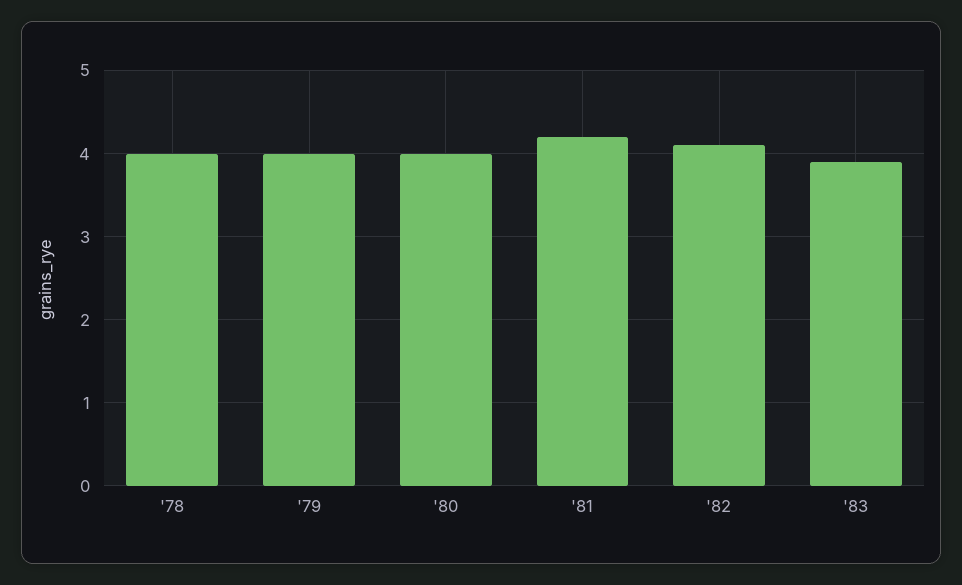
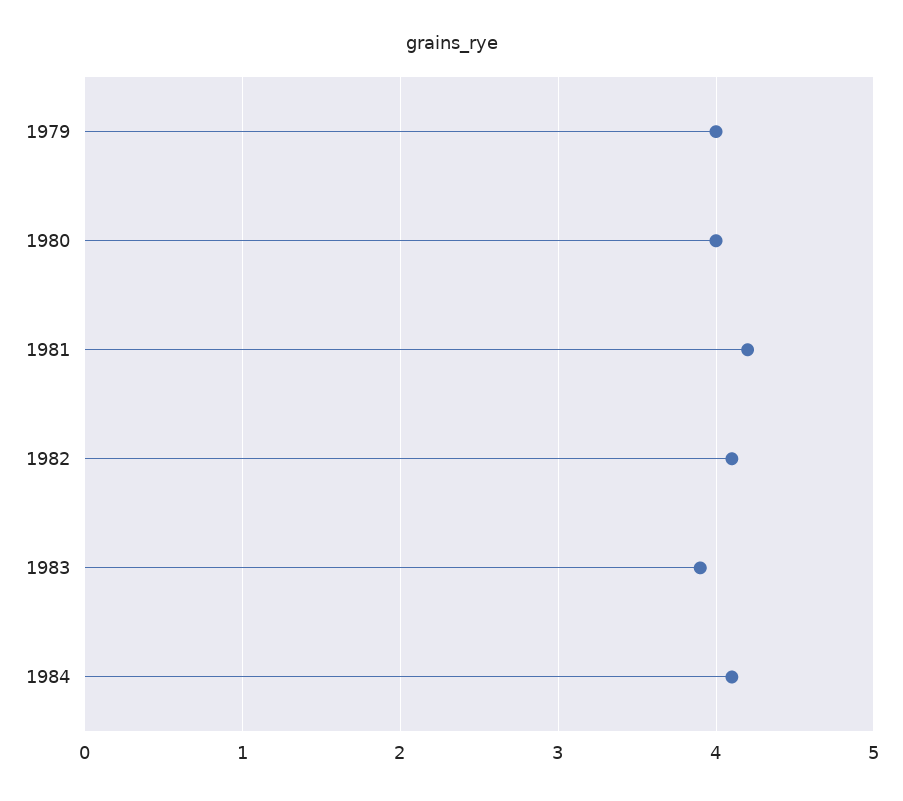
'78: 4 -> none
1984: none -> 4.1

